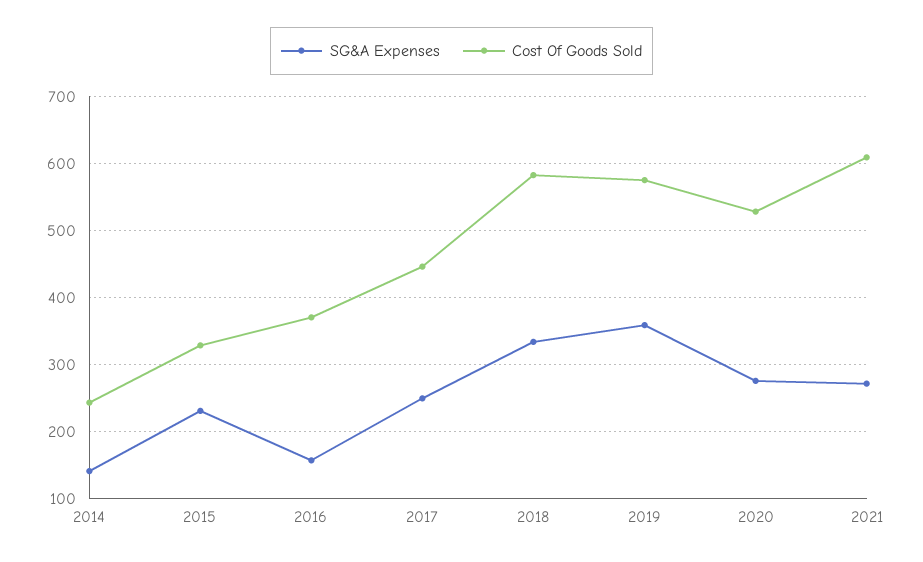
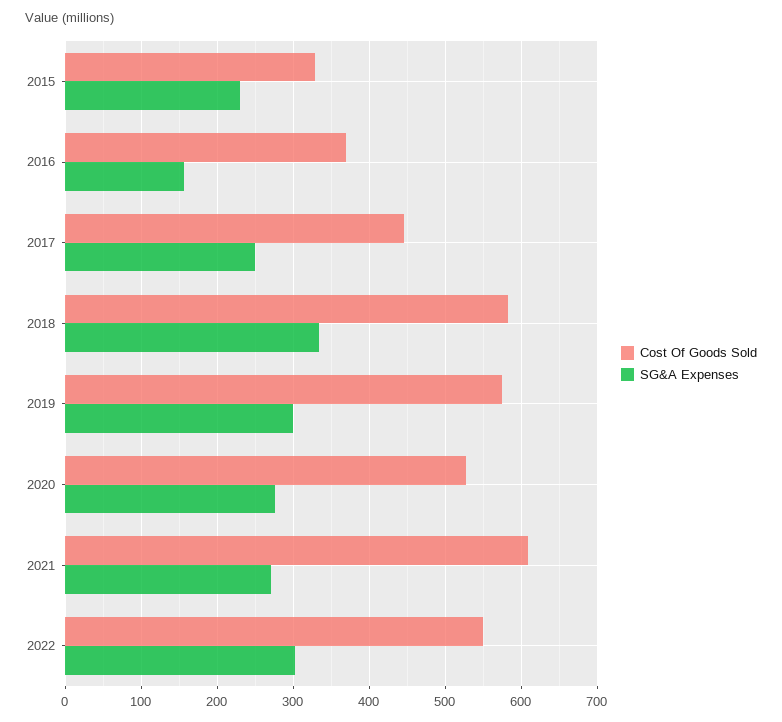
SG&A Expenses, 2014: 140 -> none
Cost Of Goods Sold, 2014: 240 -> none
SG&A Expenses, 2019: 360 -> 300
Cost Of Goods Sold, 2022: none -> 550
SG&A Expenses, 2022: none -> 300

